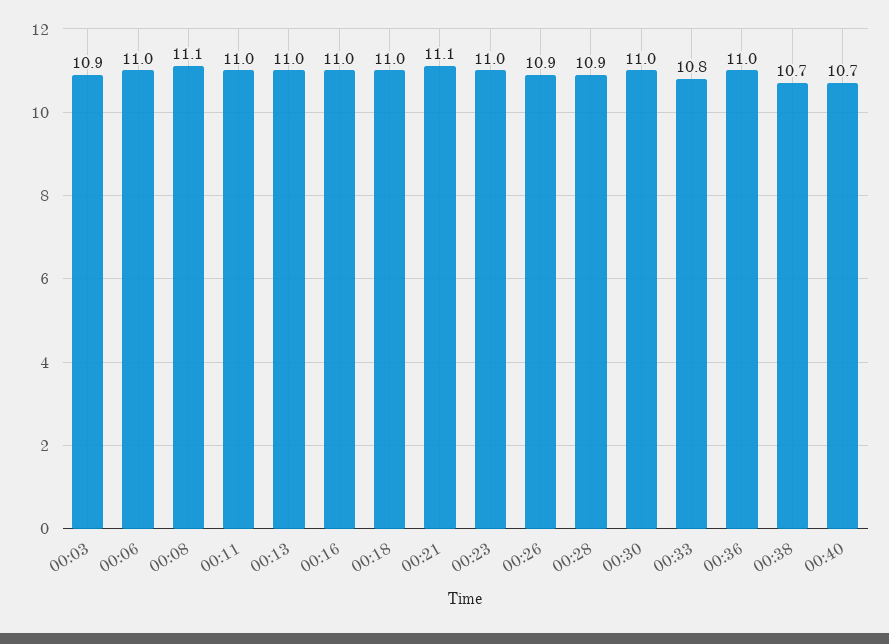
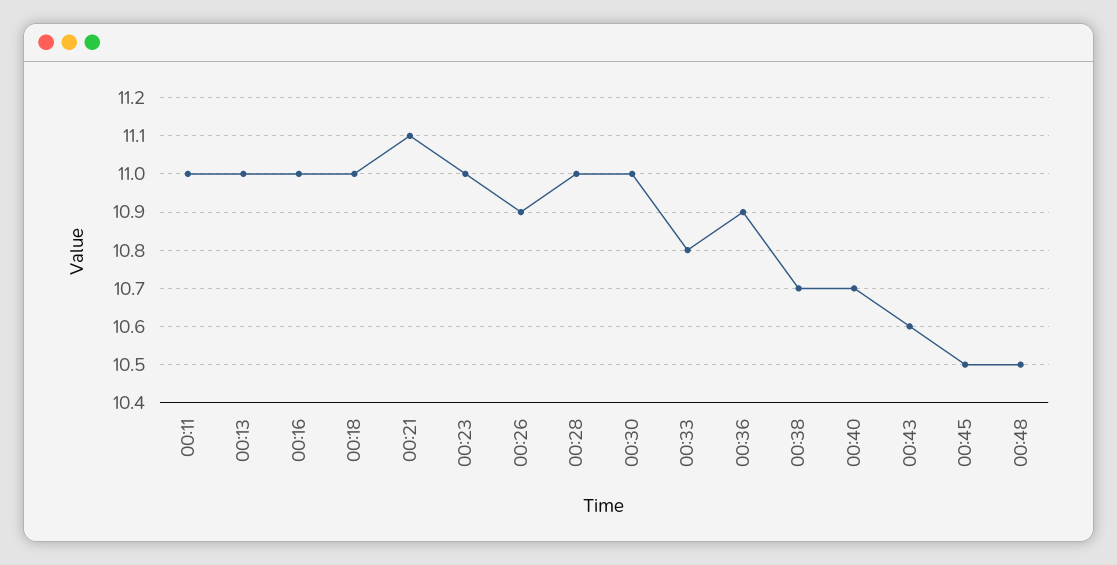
00:03: 10.9 -> none
00:06: 11 -> none
00:08: 11.1 -> none
00:28: 10.9 -> 11
00:36: 11 -> 10.9
00:43: none -> 10.6
00:45: none -> 10.5
00:48: none -> 10.5

